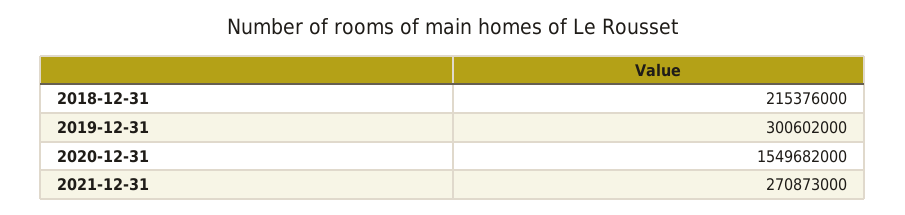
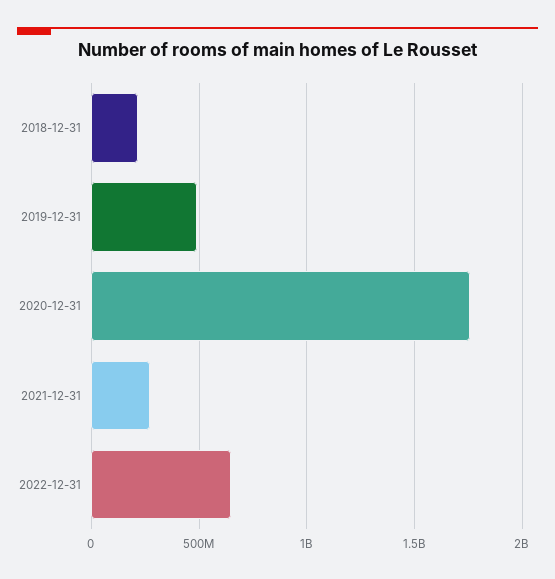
2019-12-31: 300602000 -> 500000000
2020-12-31: 1549682000 -> 1750000000
2022-12-31: none -> 650000000

